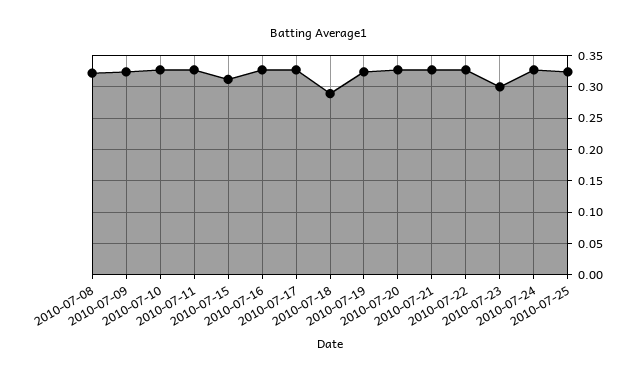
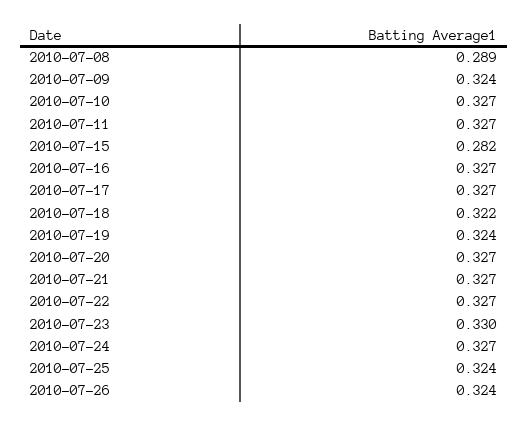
2010-07-08: 0.32 -> 0.289
2010-07-15: 0.31 -> 0.282
2010-07-18: 0.29 -> 0.322
2010-07-23: 0.3 -> 0.33
2010-07-26: none -> 0.324

